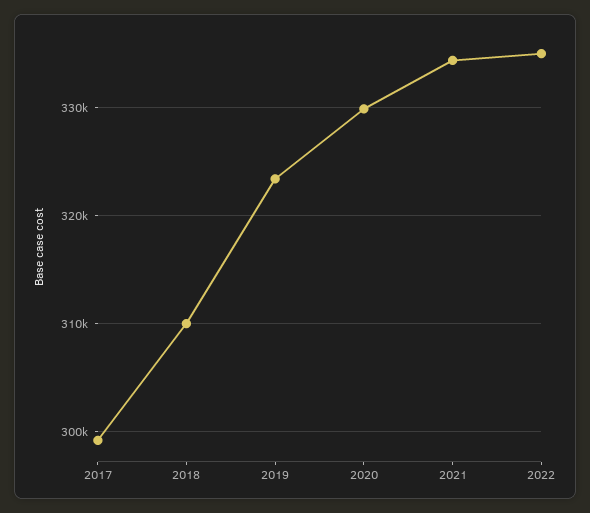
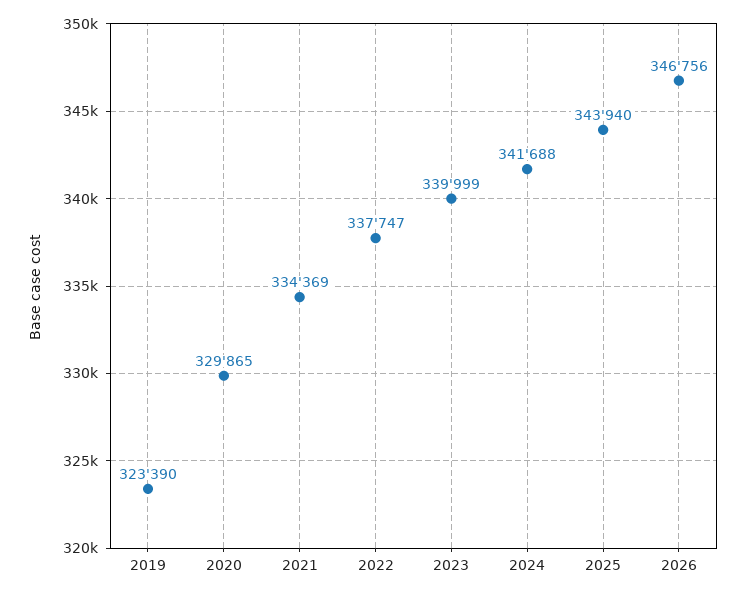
2017: 299000 -> none
2018: 310000 -> none
2022: 335000 -> 337747
2023: none -> 339999
2024: none -> 341688
2025: none -> 343940
2026: none -> 346756

